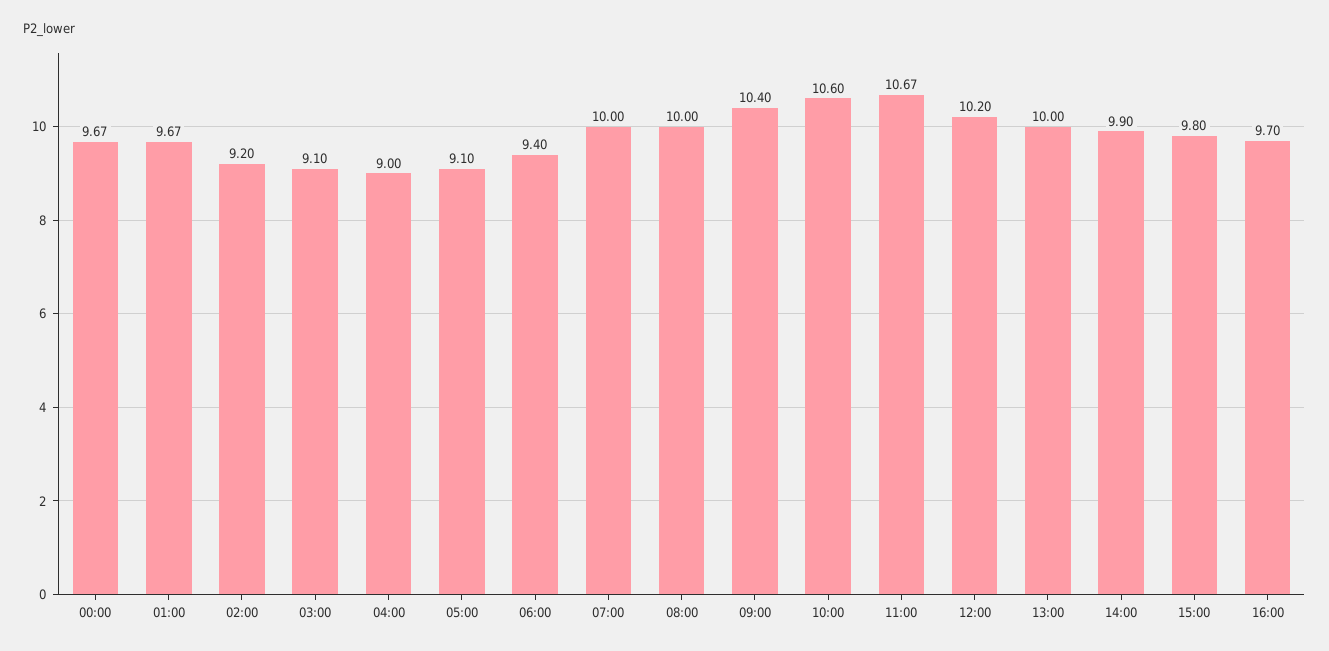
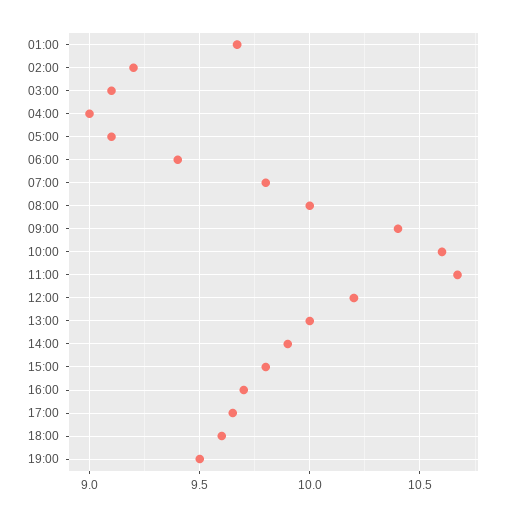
00:00: 9.67 -> none
07:00: 10 -> 9.8
17:00: none -> 9.65
18:00: none -> 9.6
19:00: none -> 9.5

